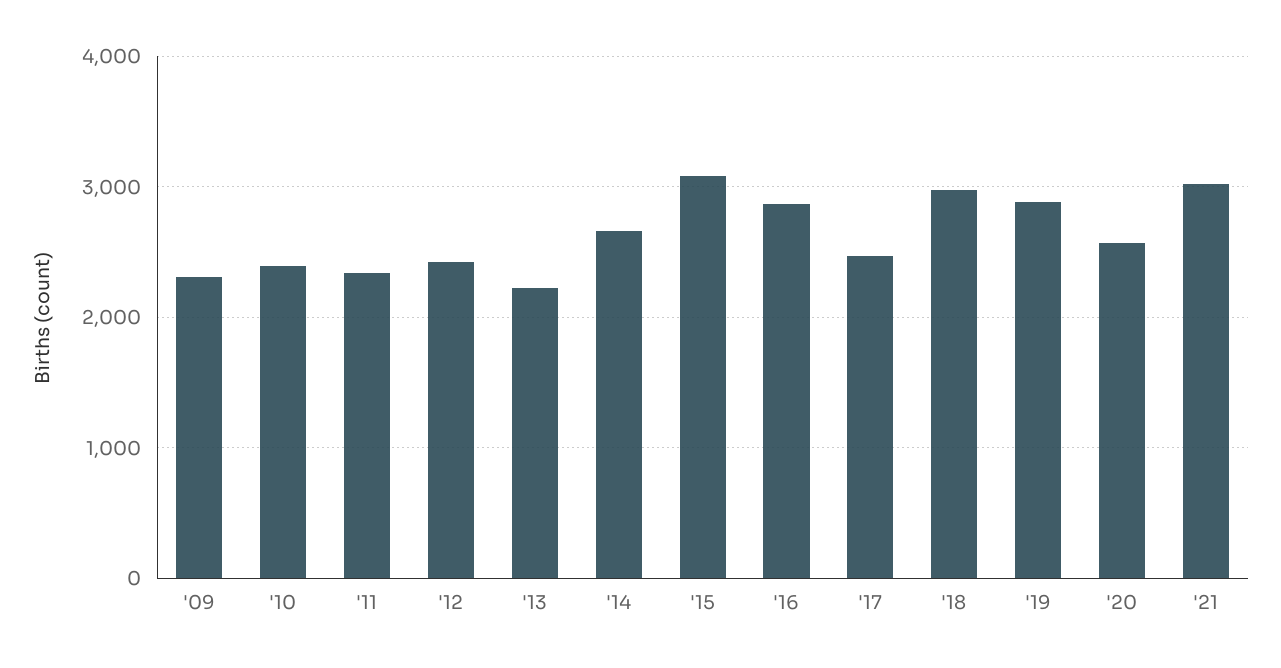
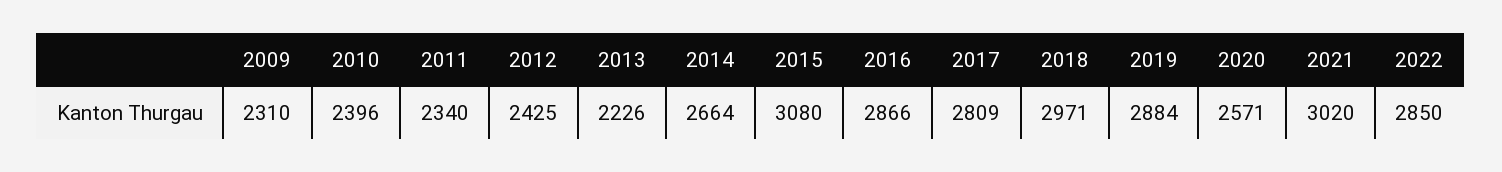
'17: 2500 -> 2809
2022: none -> 2850

